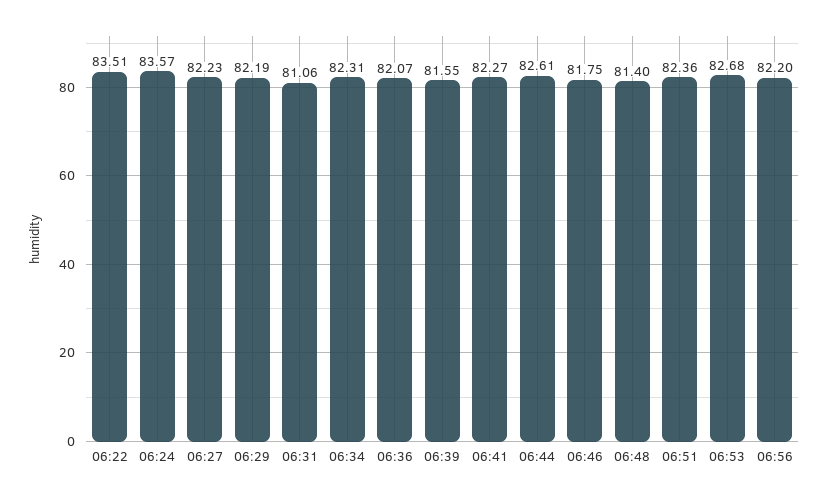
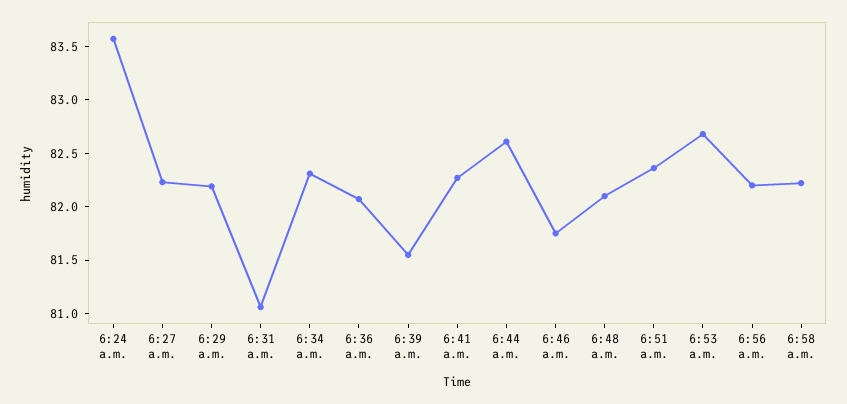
06:22: 83.51 -> none
06:48: 81.4 -> 82.1
6:58 a.m.: none -> 82.2

